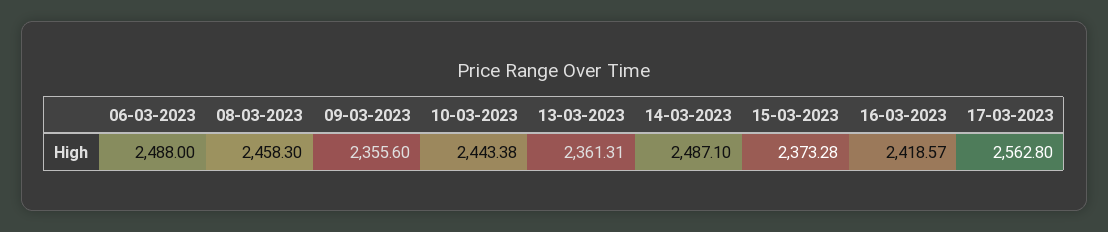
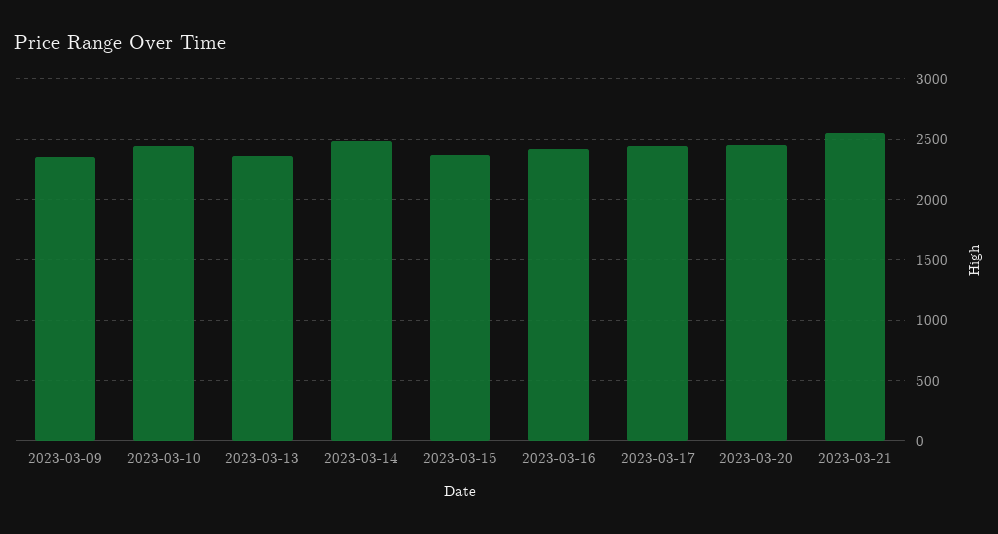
06-03-2023: 2488 -> none
08-03-2023: 2458.3 -> none
17-03-2023: 2562.8 -> 2450
2023-03-20: none -> 2450
2023-03-21: none -> 2550

